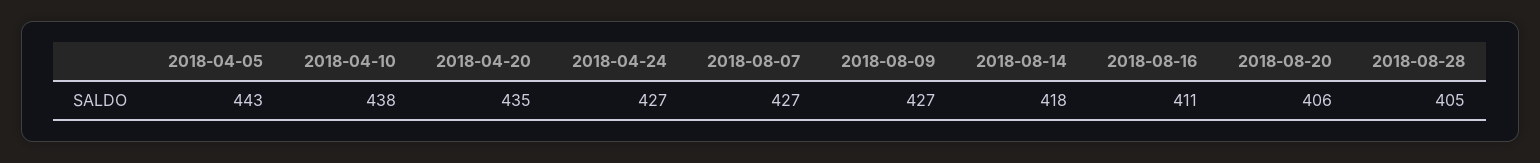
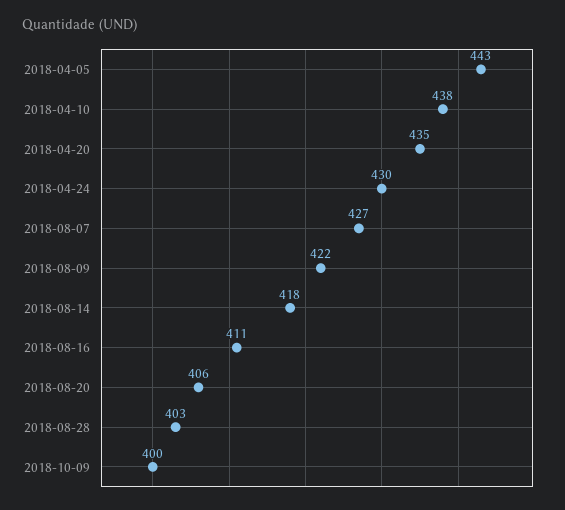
2018-04-24: 427 -> 430
2018-08-09: 427 -> 422
2018-08-28: 405 -> 403
2018-10-09: none -> 400

